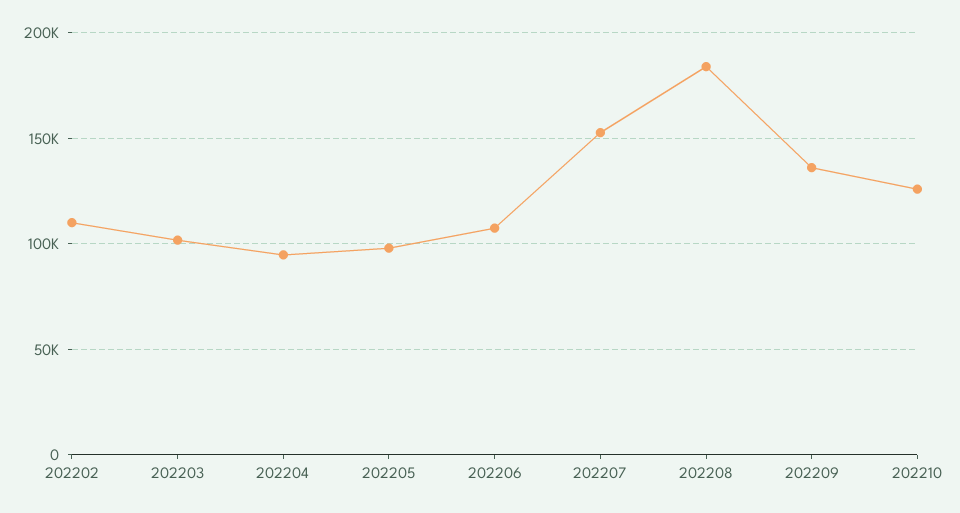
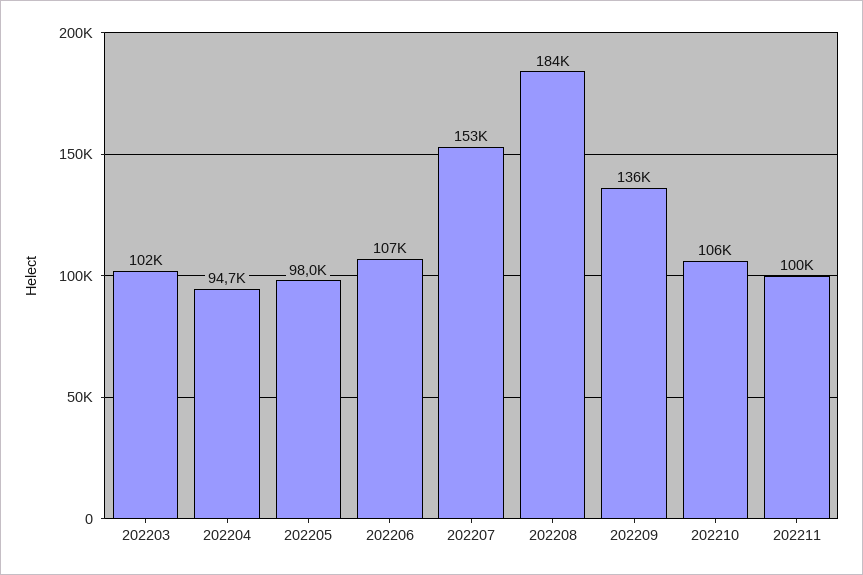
202202: 110000 -> none
202210: 125000 -> 106000
202211: none -> 100000

